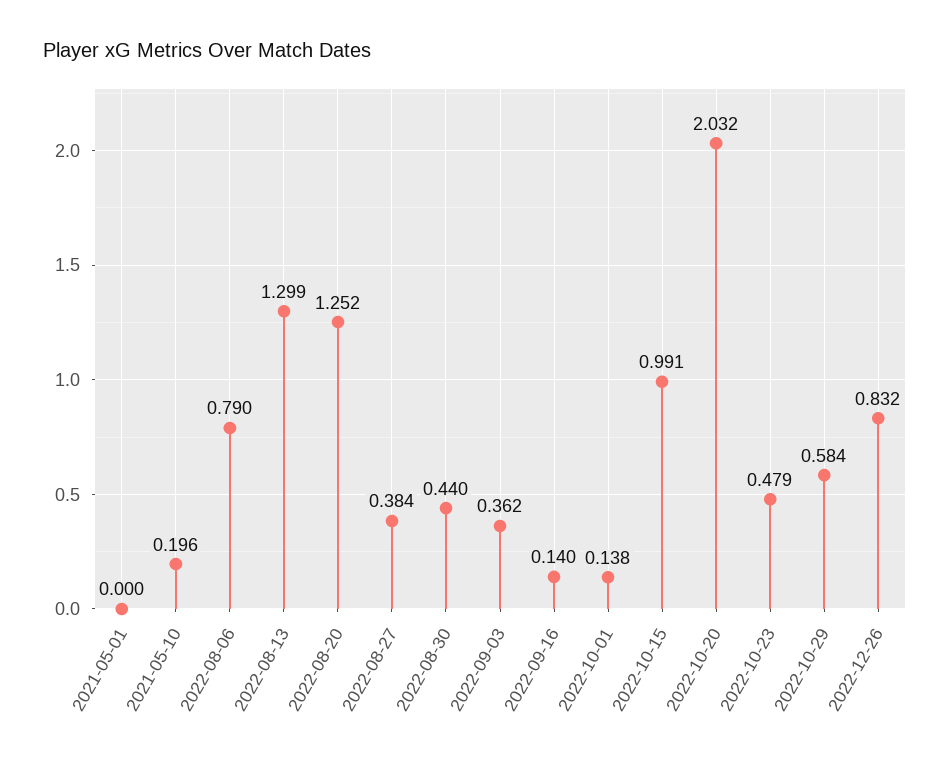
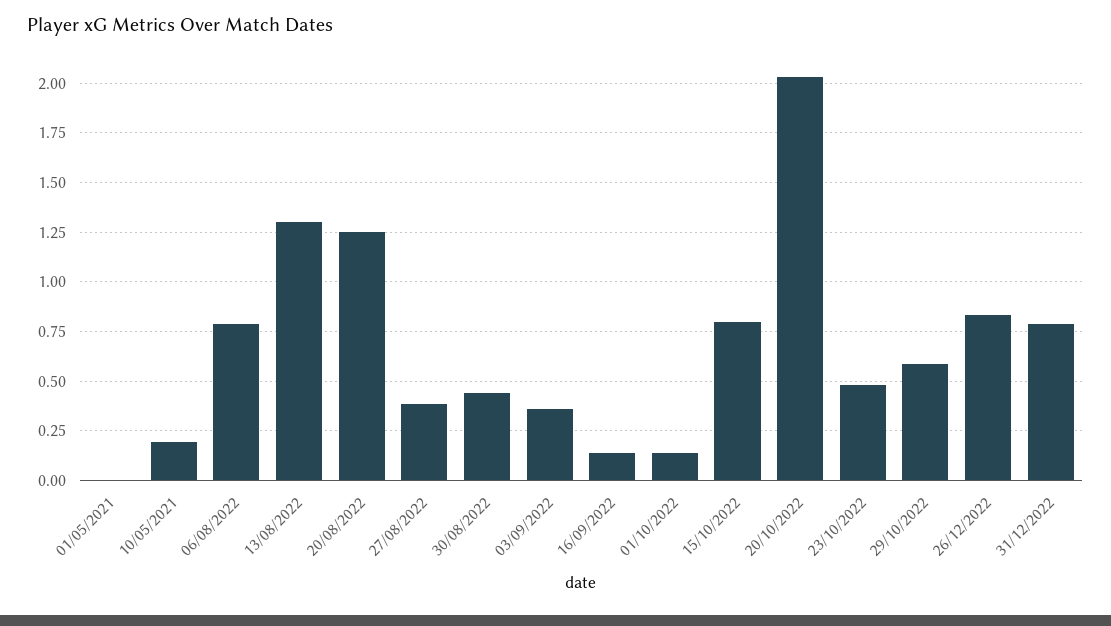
2022-10-15: 0.991 -> 0.8
31/12/2022: none -> 0.8

